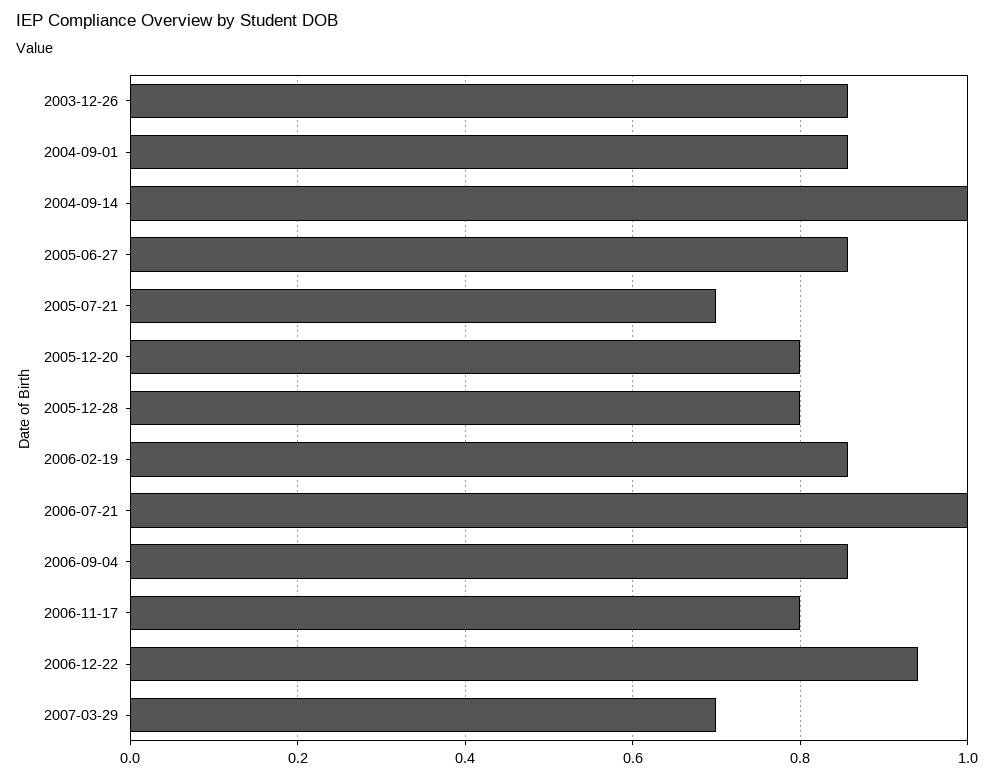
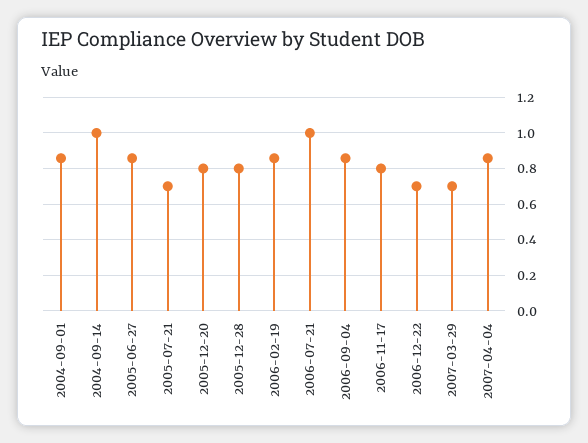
2003-12-26: 0.86 -> none
2006-12-22: 0.94 -> 0.7
2007-04-04: none -> 0.85

